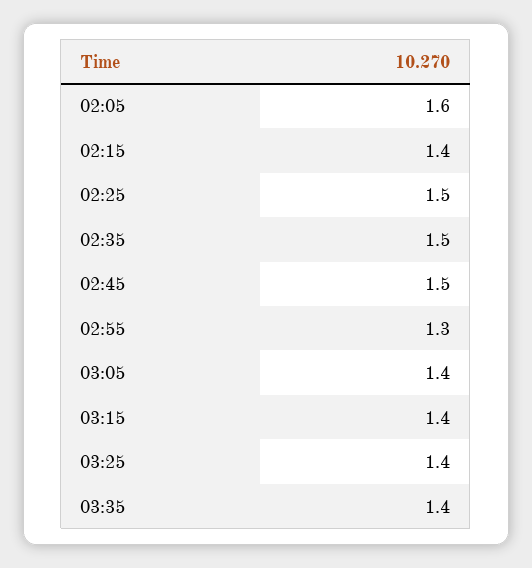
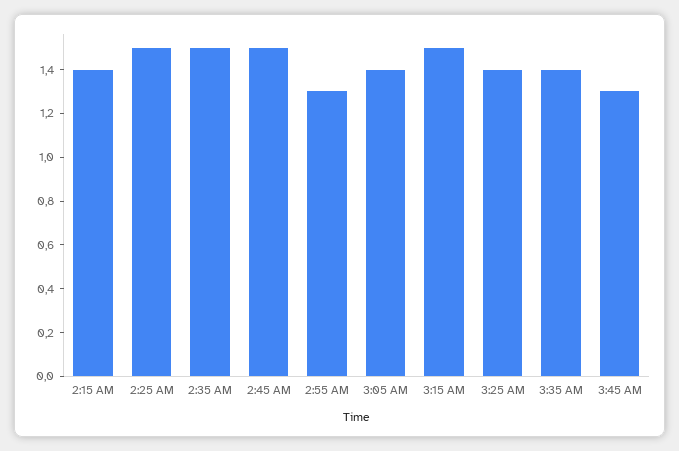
02:05: 1.6 -> none
03:15: 1.4 -> 1.5
3:45 AM: none -> 1.3

